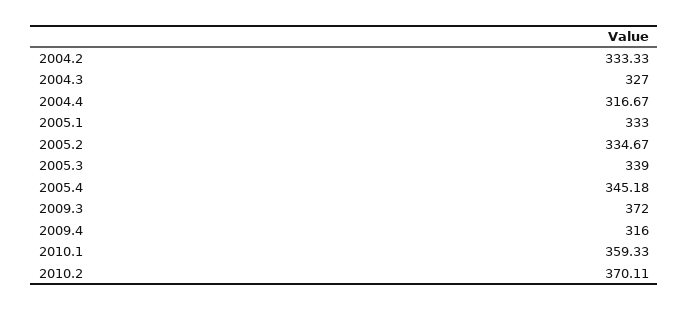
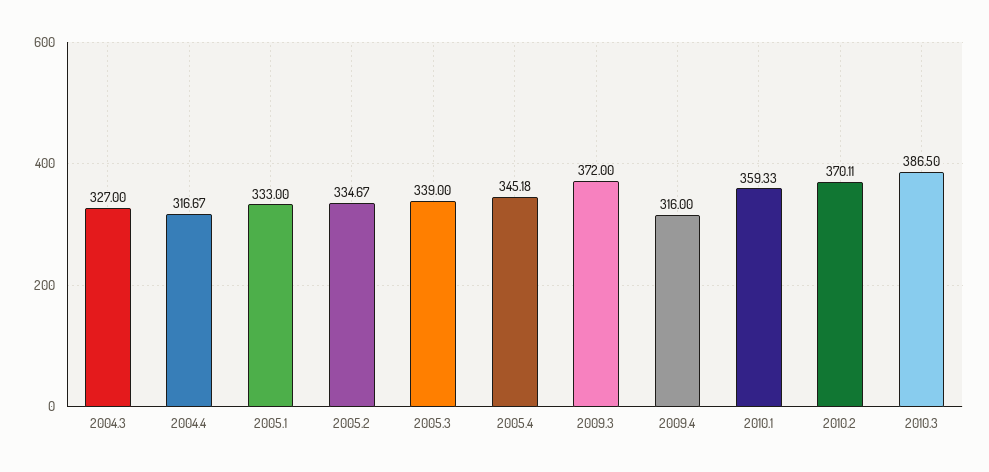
2004.2: 333.33 -> none
2010.3: none -> 386.5

